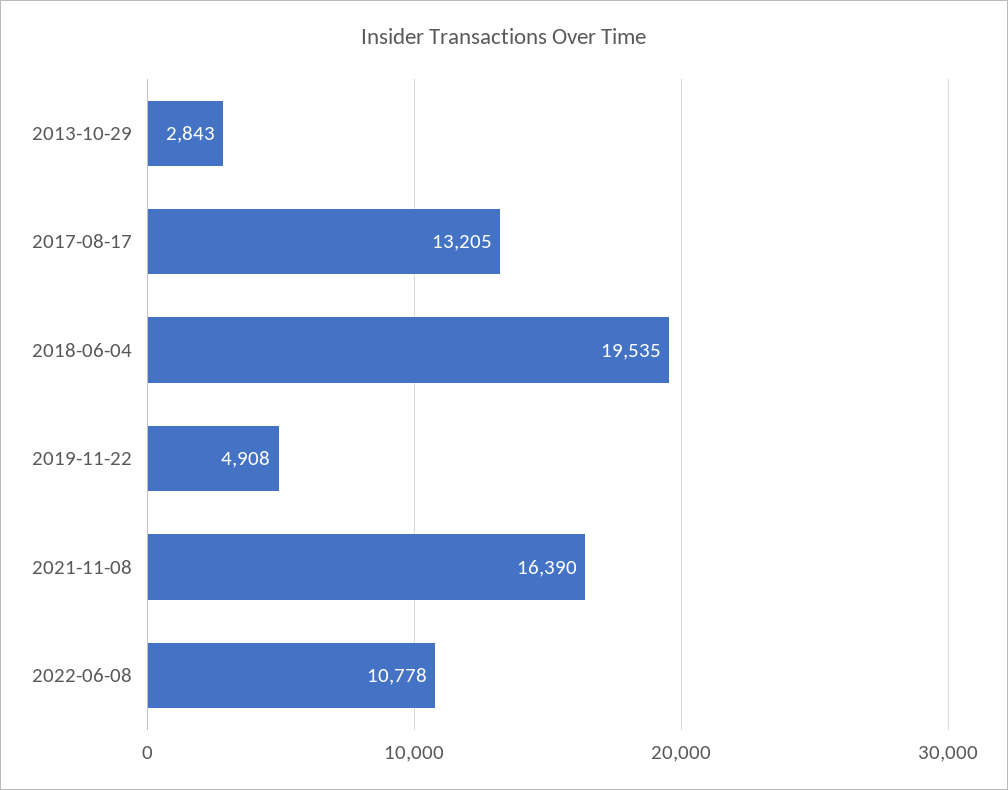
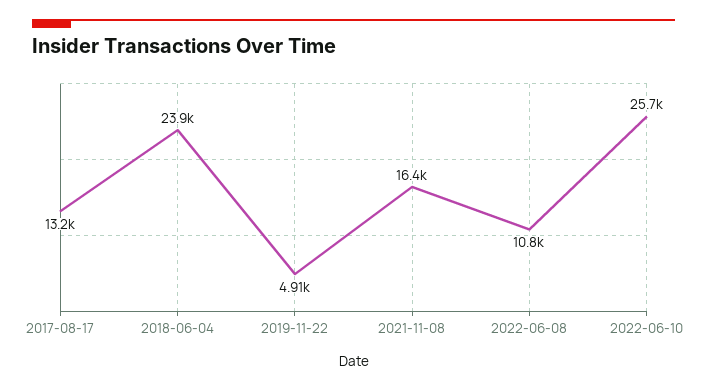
2013-10-29: 2843 -> none
2018-06-04: 19535 -> 23900
2022-06-10: none -> 25700

